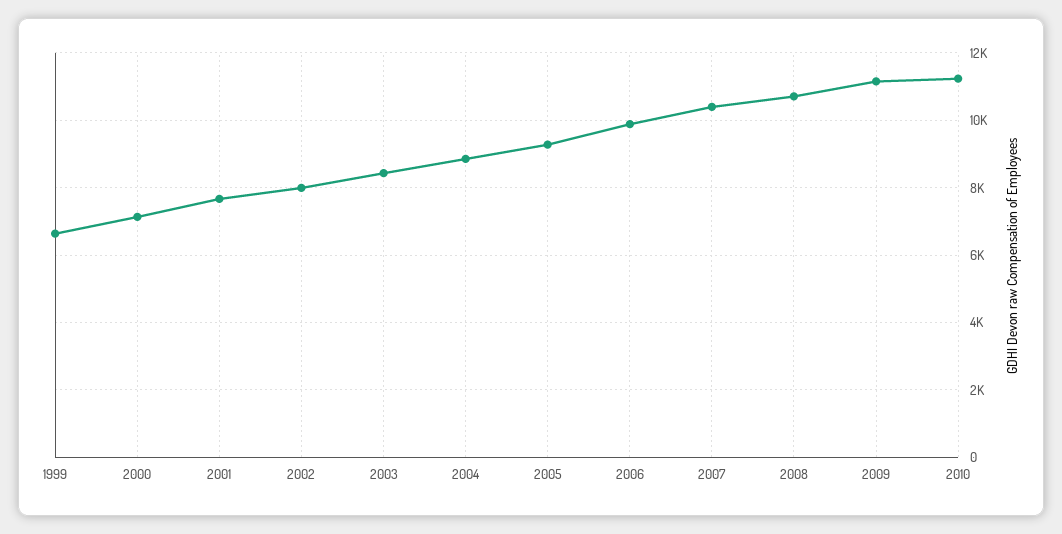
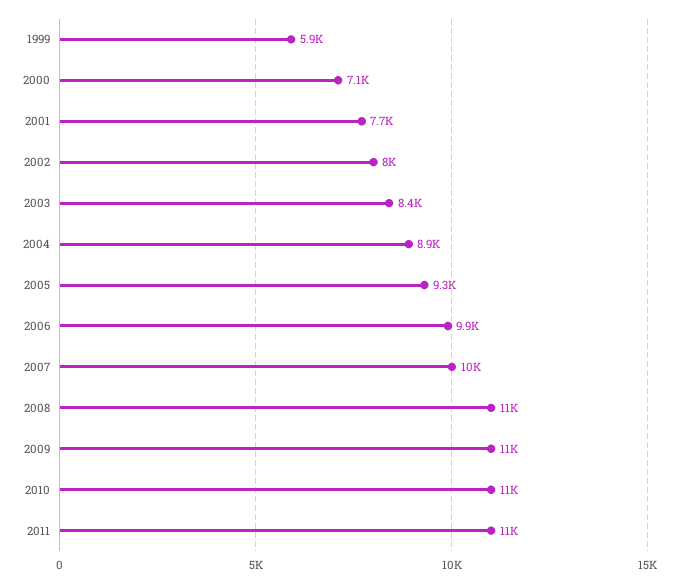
1999: 6600 -> 5900
2011: none -> 11000

